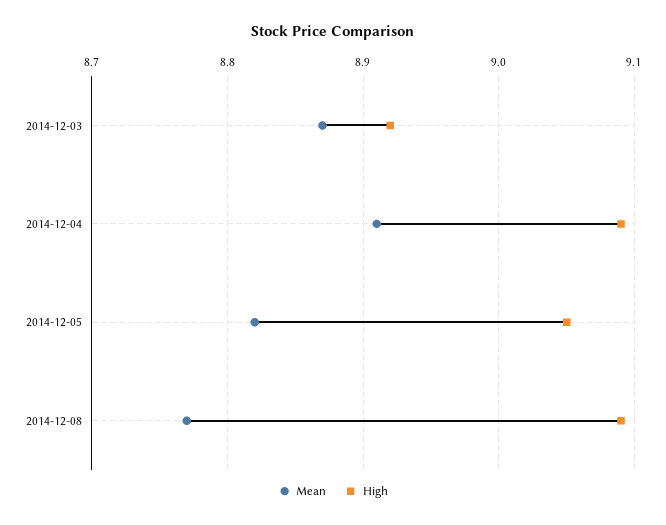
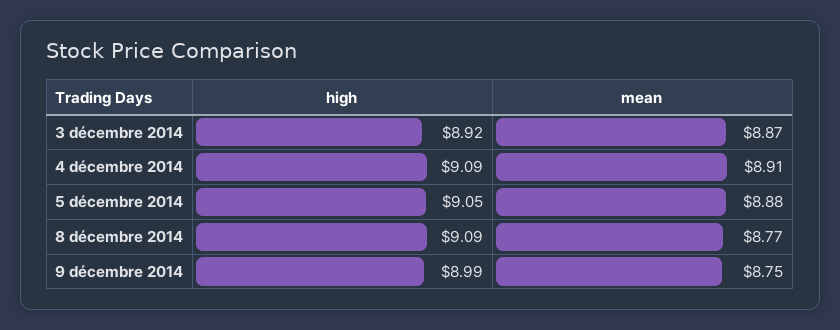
Mean, 2014-12-05: 8.82 -> 8.88
High, 9 décembre 2014: none -> 8.99
Mean, 9 décembre 2014: none -> 8.75

